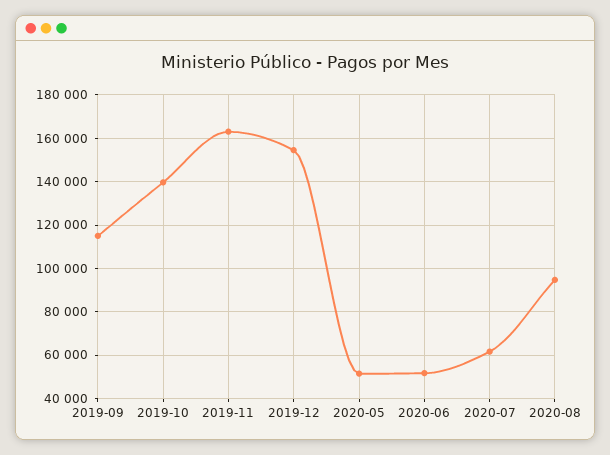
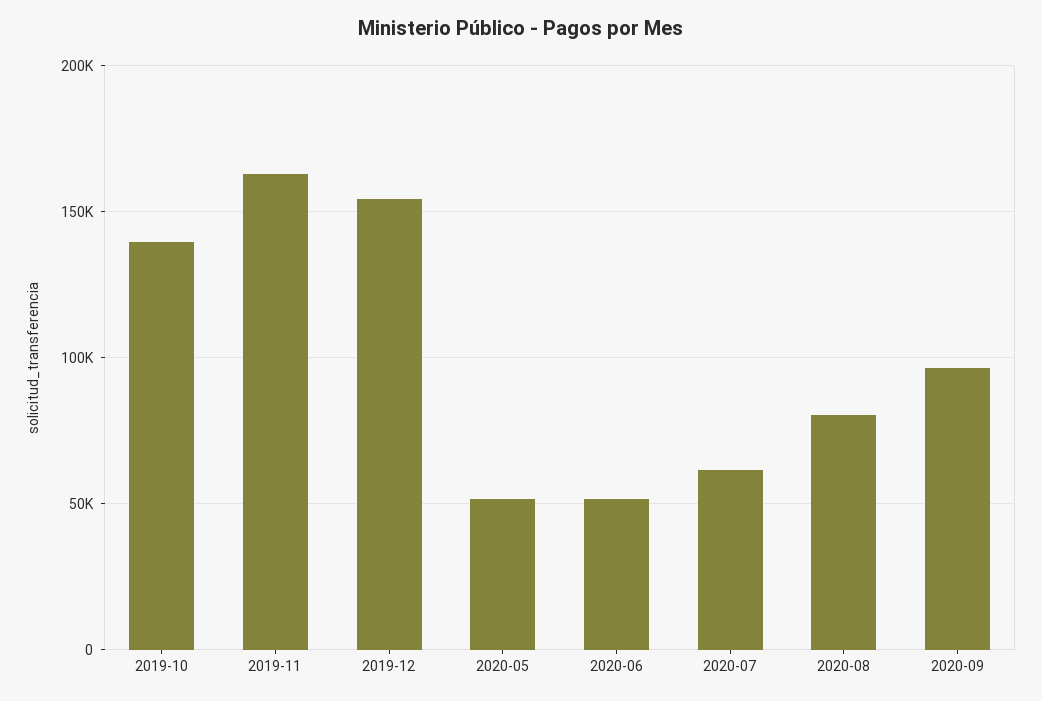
2019-09: 115000 -> none
2020-08: 95000 -> 80000
2020-09: none -> 95000

